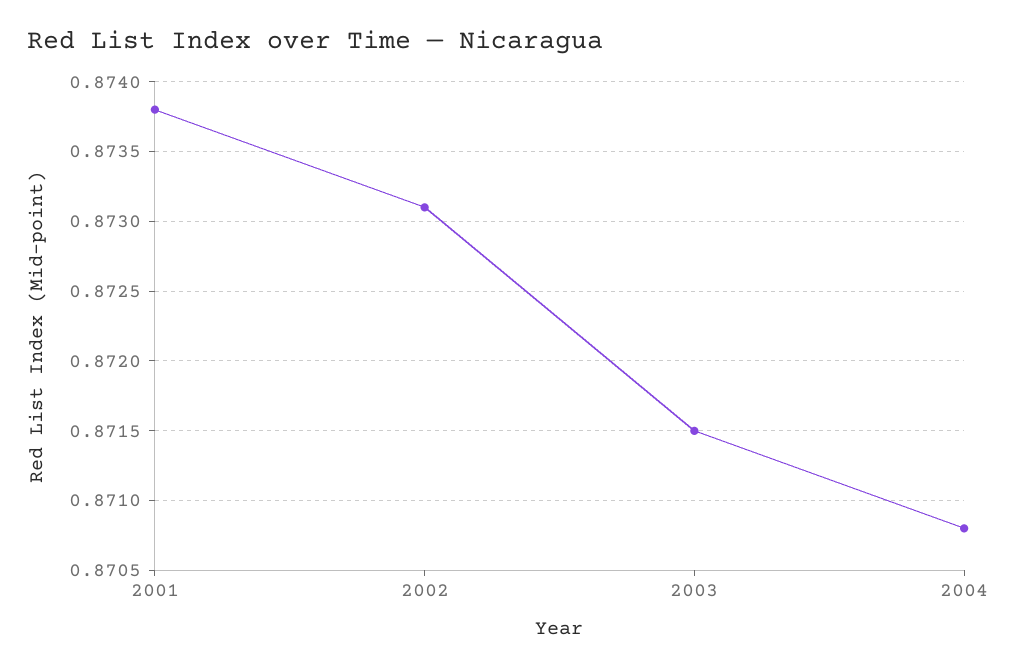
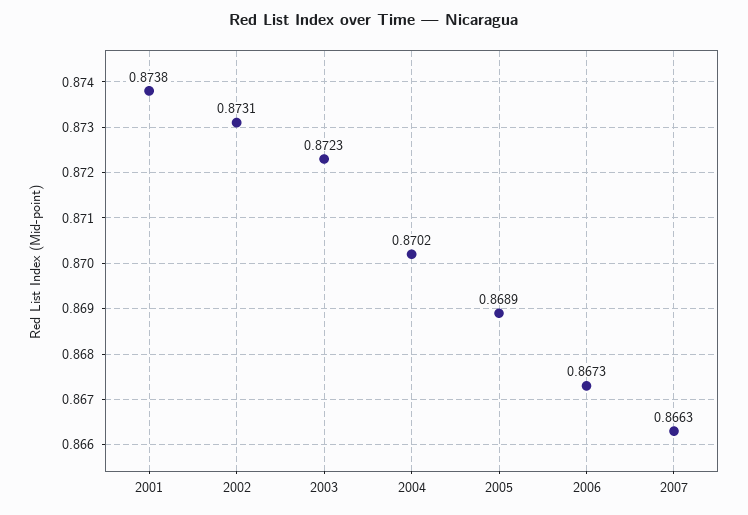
2003: 0.8715 -> 0.8723
2004: 0.8708 -> 0.8702
2005: none -> 0.8689
2006: none -> 0.8673
2007: none -> 0.8663

